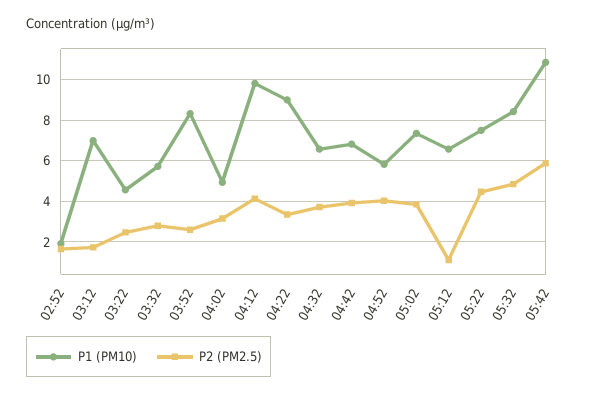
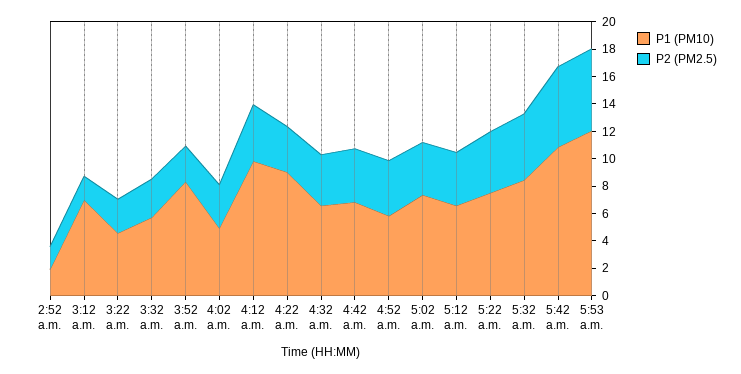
P2 (PM2.5), 05:12: 1 -> 4
P1 (PM10), 5:53 a.m.: none -> 12
P2 (PM2.5), 5:53 a.m.: none -> 6

